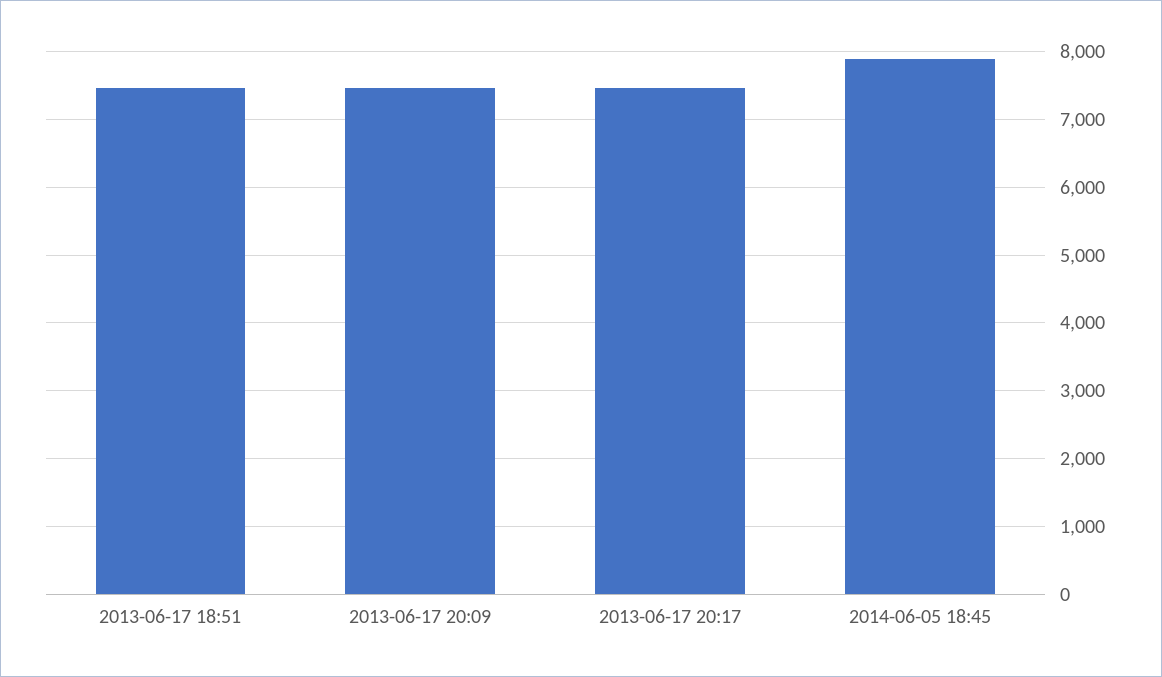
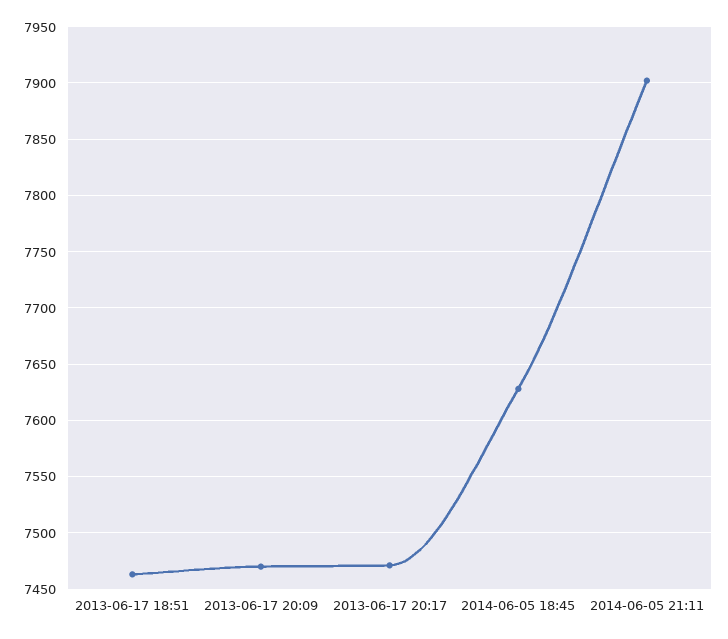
2014-06-05 18:45: 7900 -> 7630
2014-06-05 21:11: none -> 7900

